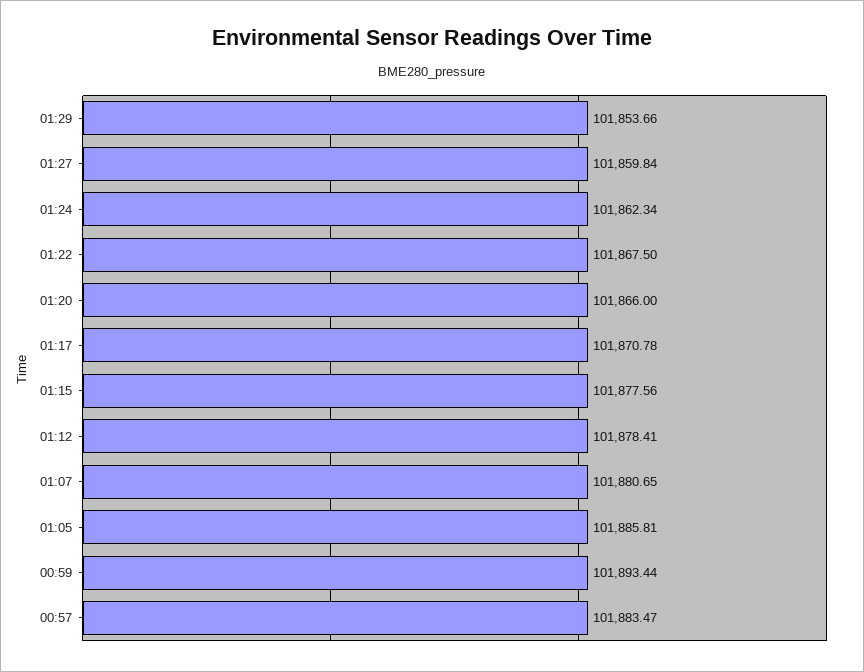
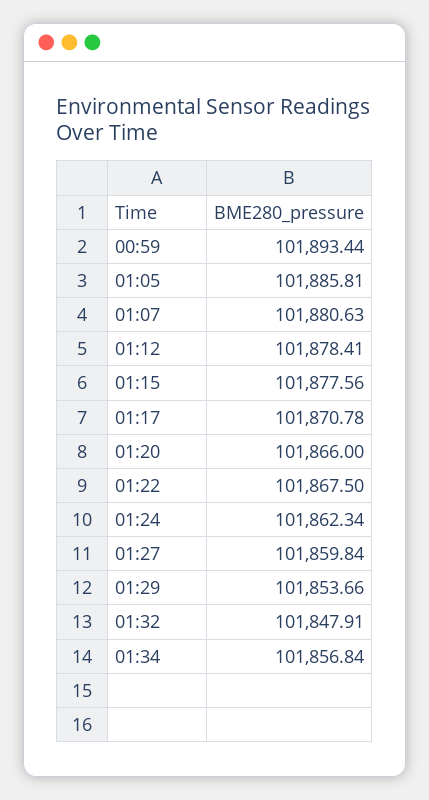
01:07: 101880.65 -> 101880.63
00:57: 101883.47 -> none
01:32: none -> 101847.91
01:34: none -> 101856.84

